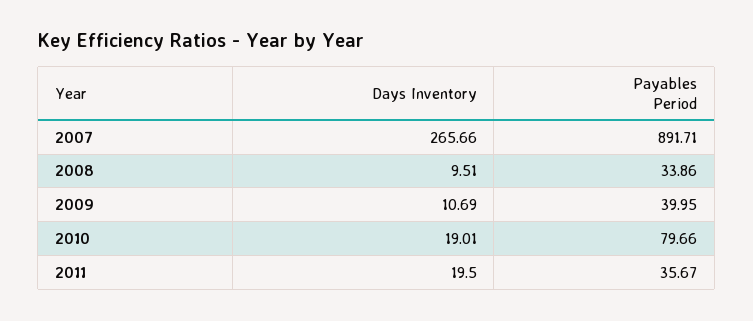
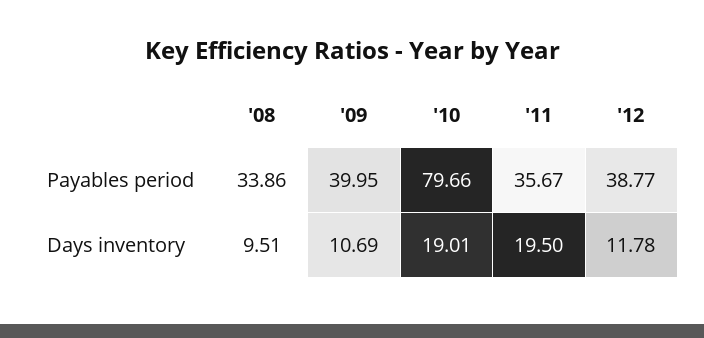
Days Inventory, 2007: 265.66 -> none
Payables Period, 2007: 891.71 -> none
Payables Period, '12: none -> 38.77
Days Inventory, '12: none -> 11.78

